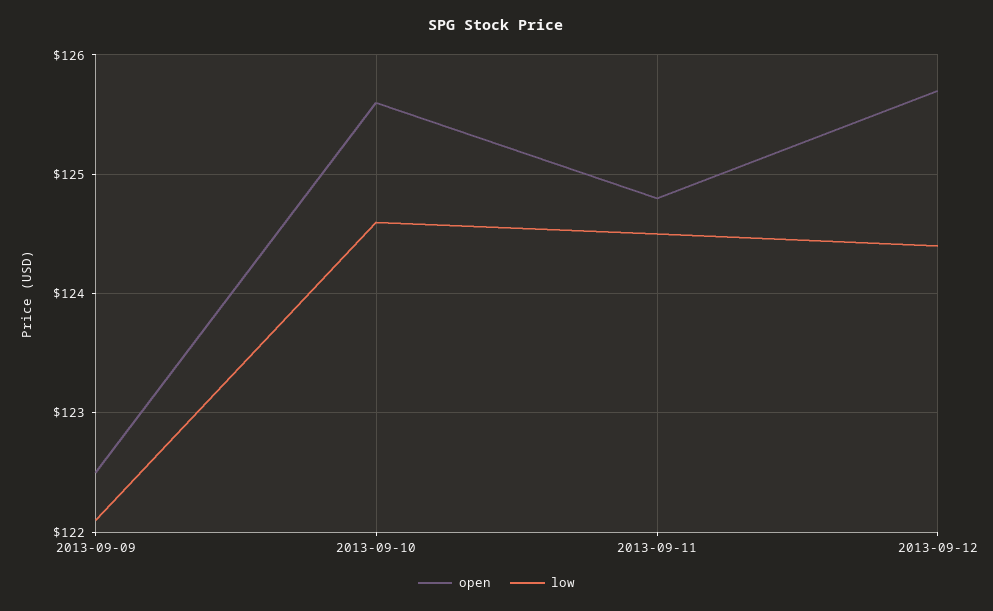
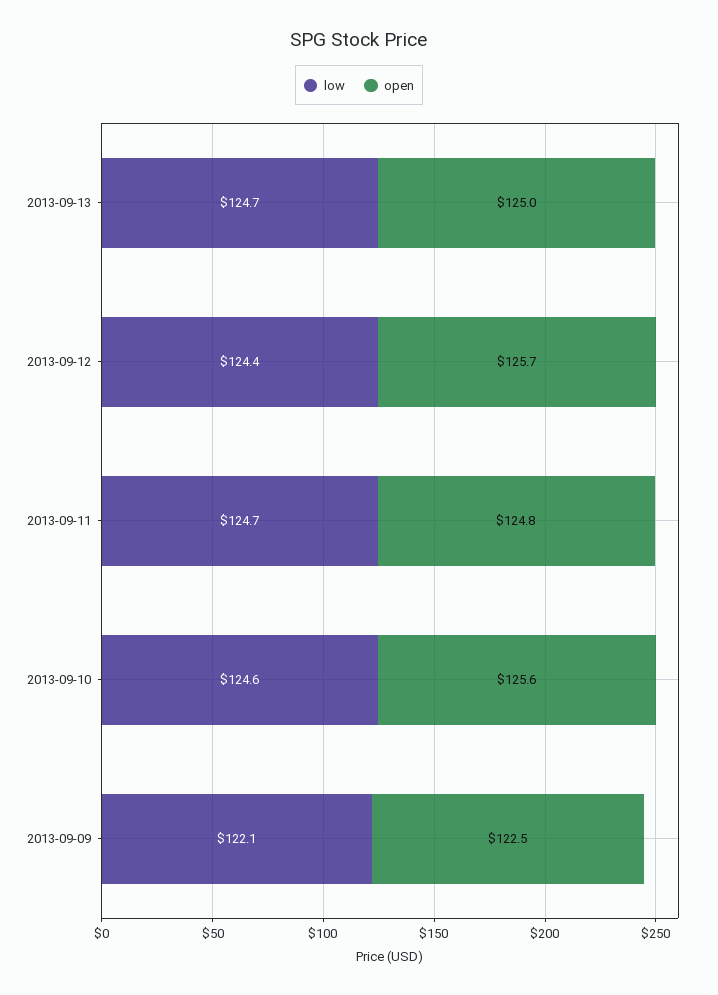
low, 2013-09-11: 124.5 -> 124.7
low, 2013-09-13: none -> 124.7
open, 2013-09-13: none -> 125

